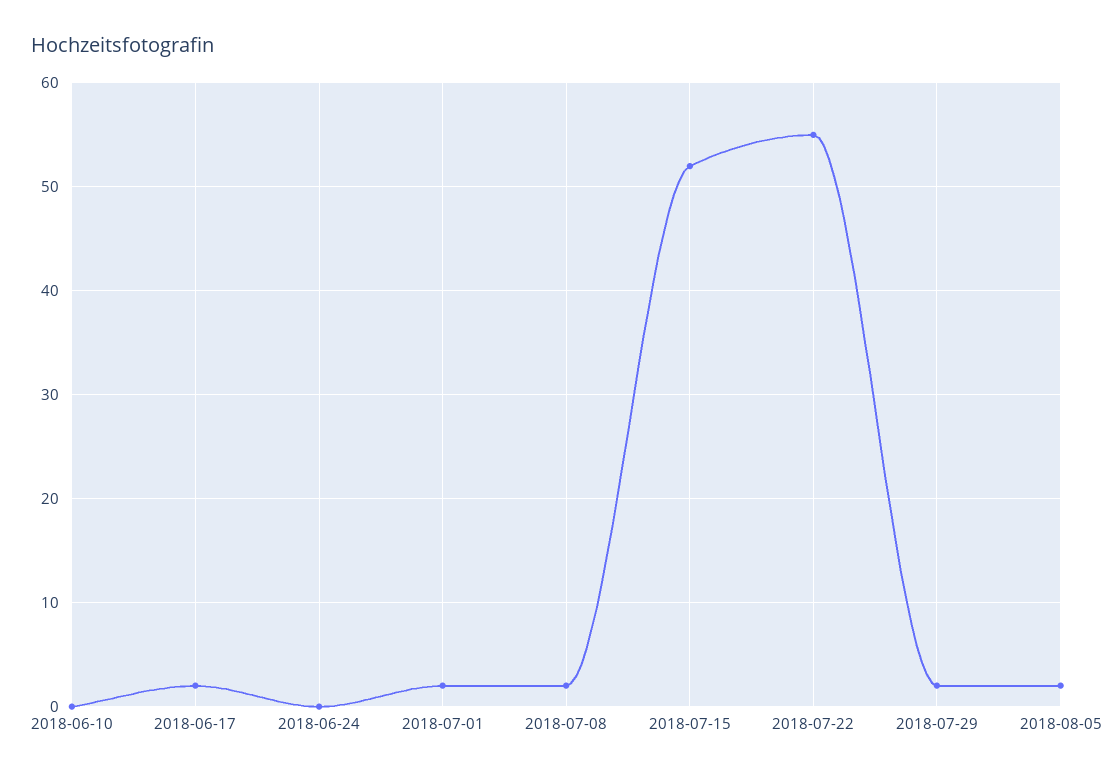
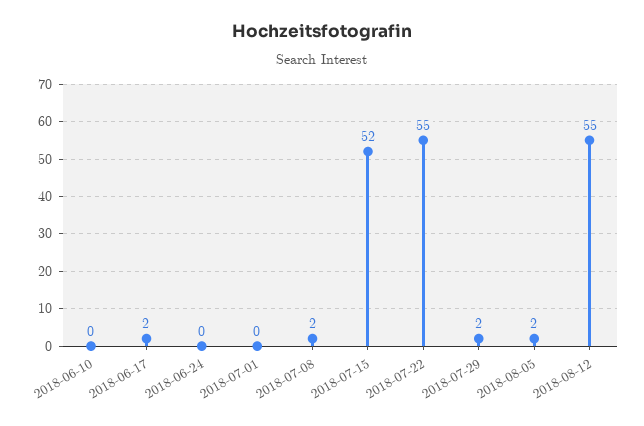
2018-07-01: 2 -> 0
2018-08-12: none -> 55

